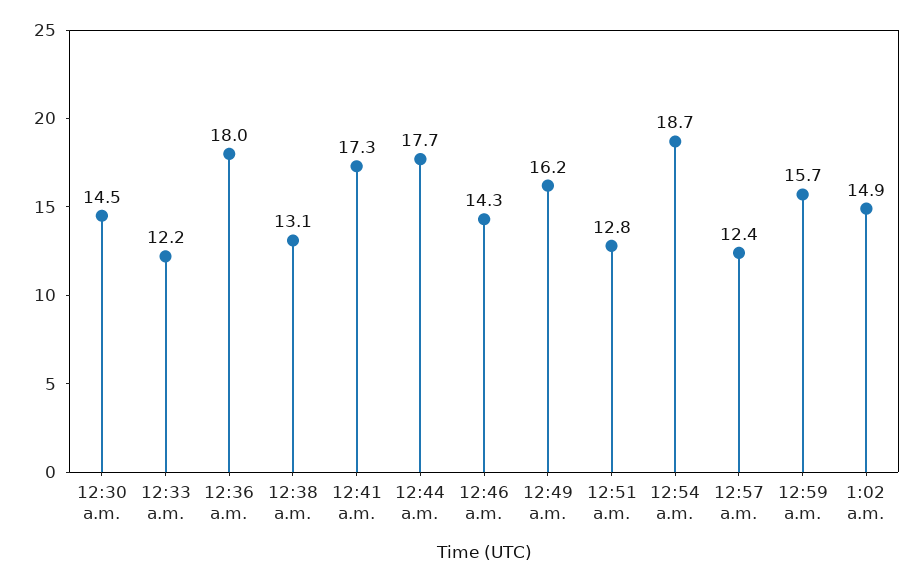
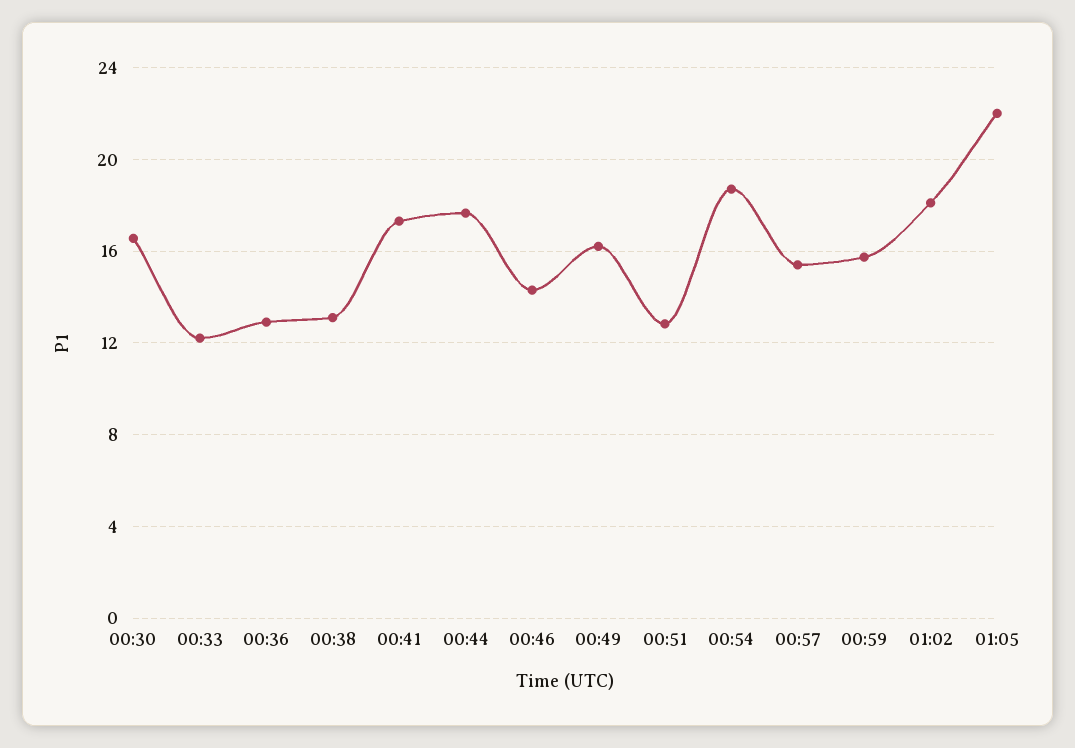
12:30 a.m.: 14.5 -> 16.5
12:36 a.m.: 18 -> 13
12:57 a.m.: 12.4 -> 15.5
1:02 a.m.: 14.9 -> 18
01:05: none -> 22

